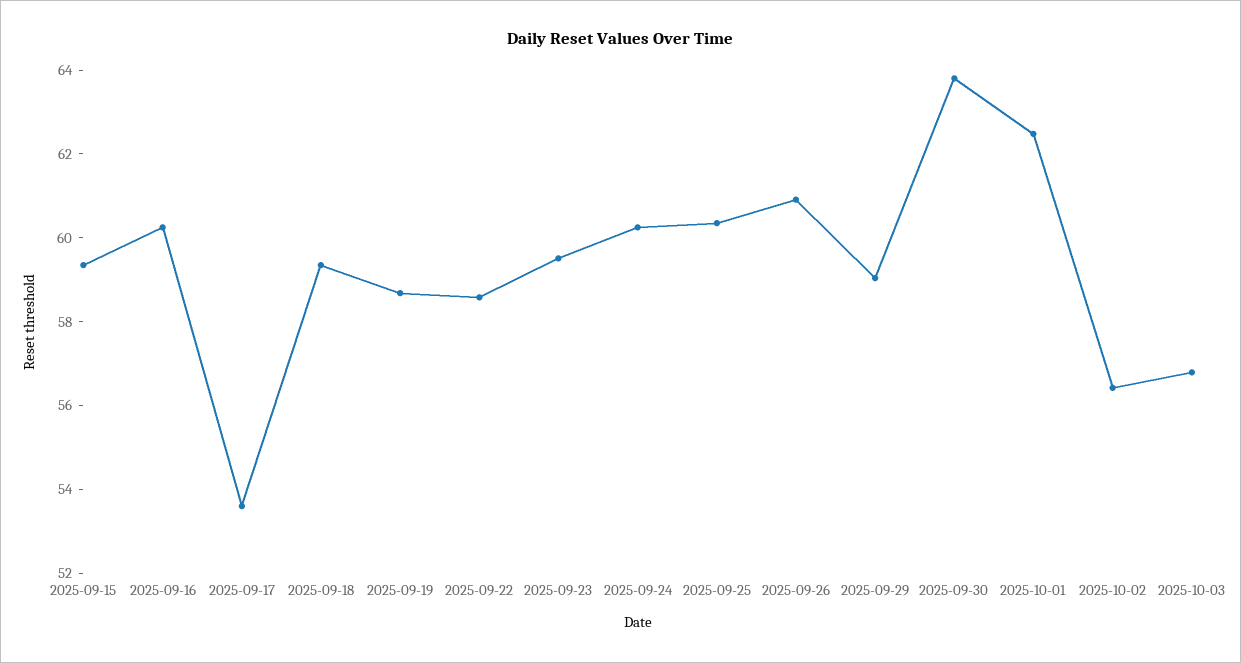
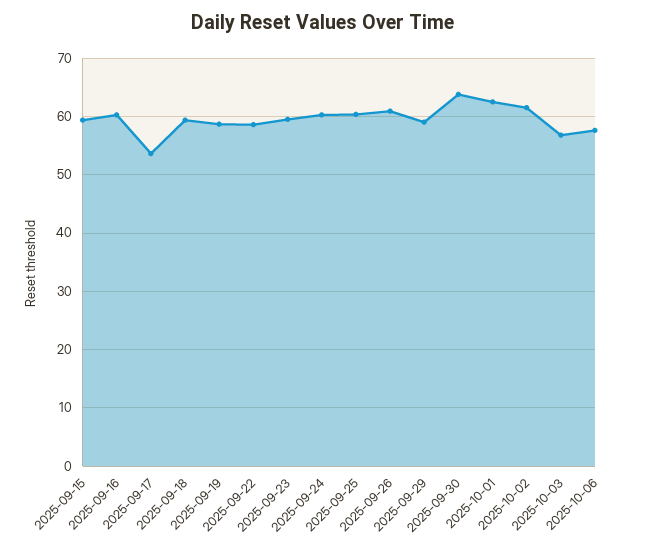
2025-10-02: 56.5 -> 62
2025-10-06: none -> 58

